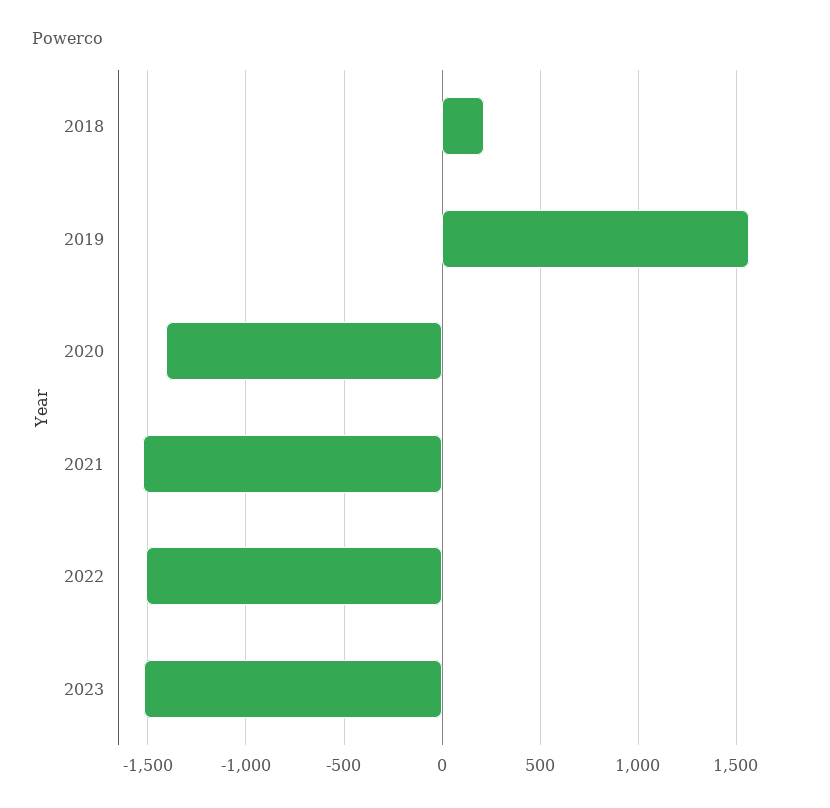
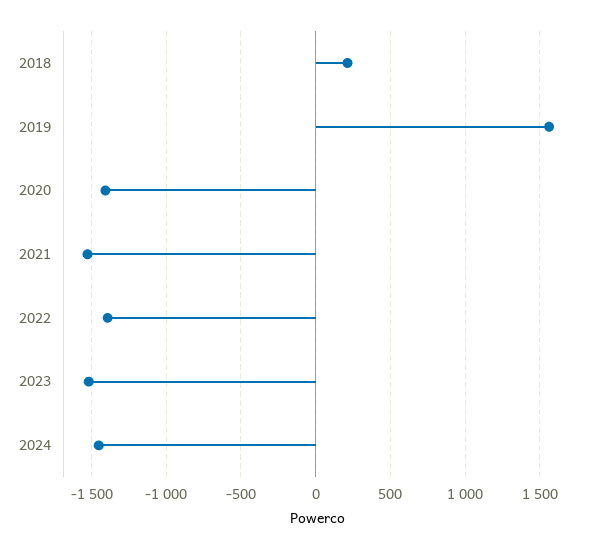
2022: -1500 -> -1400
2024: none -> -1450

